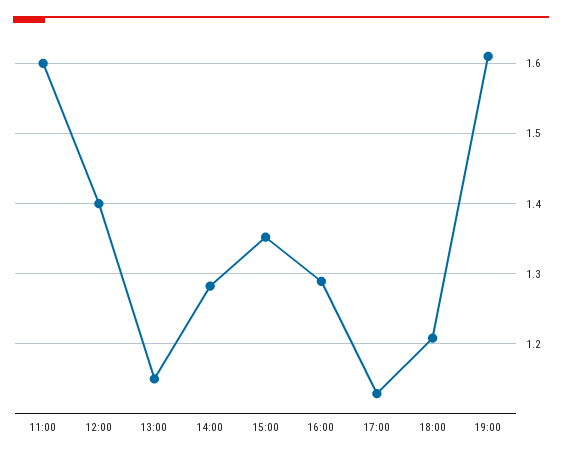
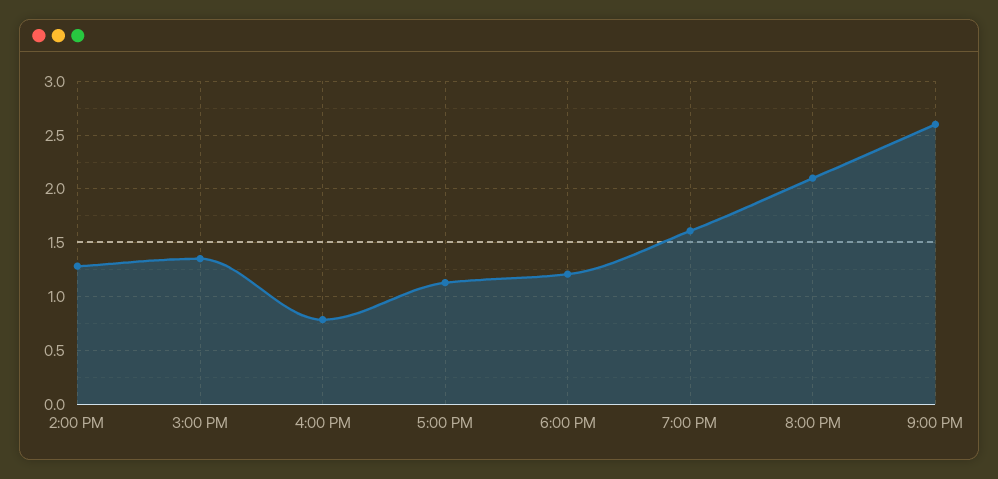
11:00: 1.6 -> none
12:00: 1.4 -> none
13:00: 1.15 -> none
16:00: 1.29 -> 0.8
8:00 PM: none -> 2.1
9:00 PM: none -> 2.6

